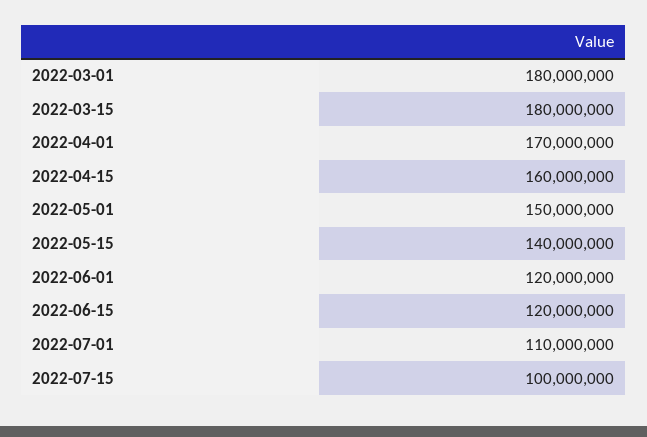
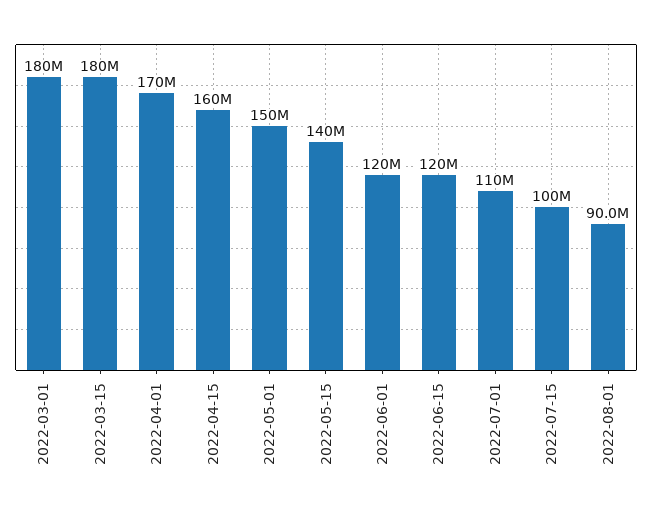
2022-08-01: none -> 90000000

